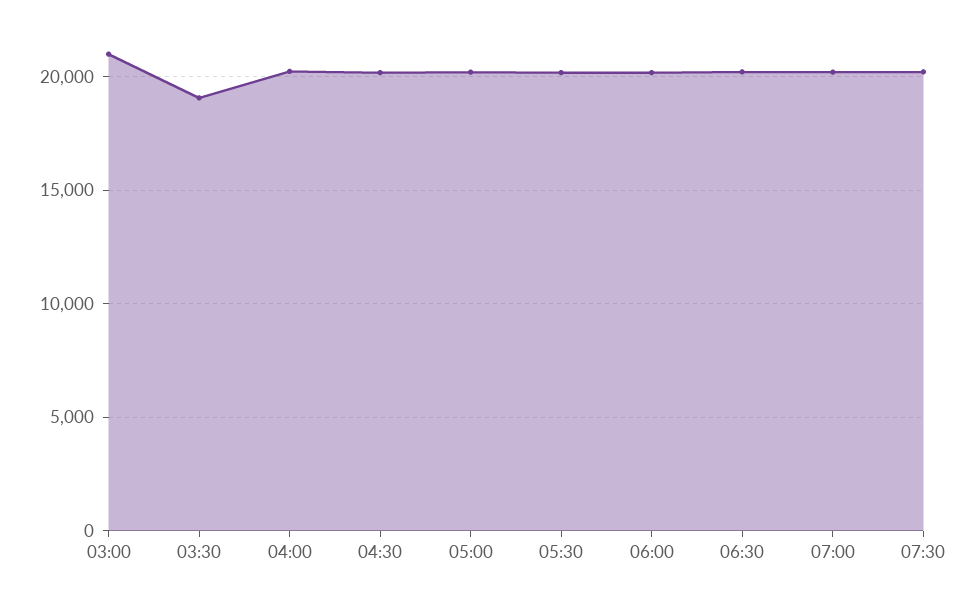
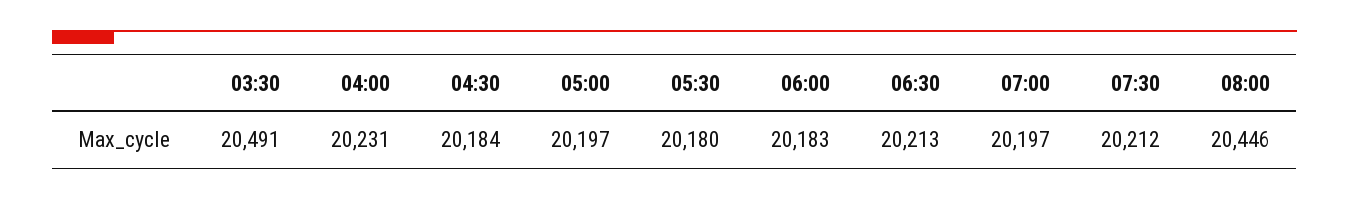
03:00: 21000 -> none
03:30: 19000 -> 20491
08:00: none -> 20446

